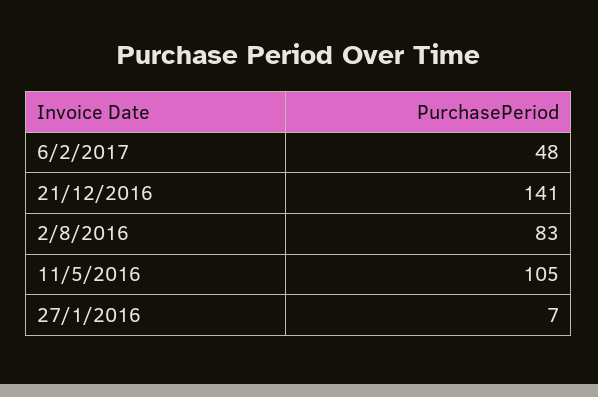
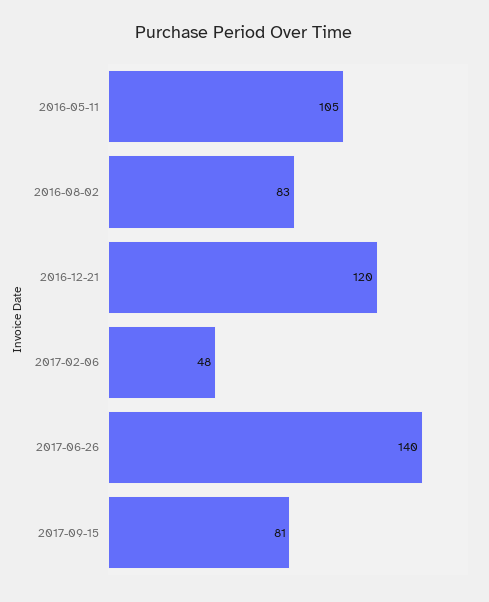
21/12/2016: 141 -> 120
27/1/2016: 7 -> none
2017-06-26: none -> 140
2017-09-15: none -> 81

